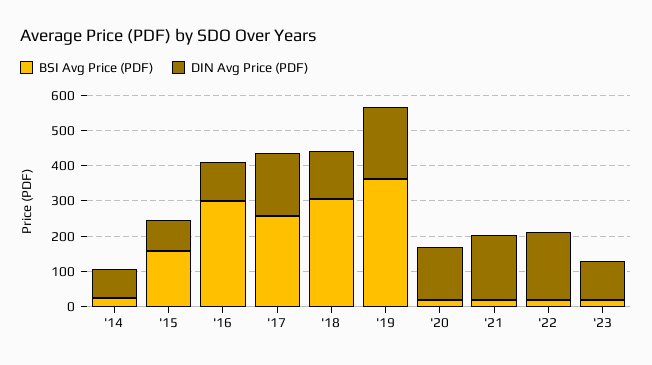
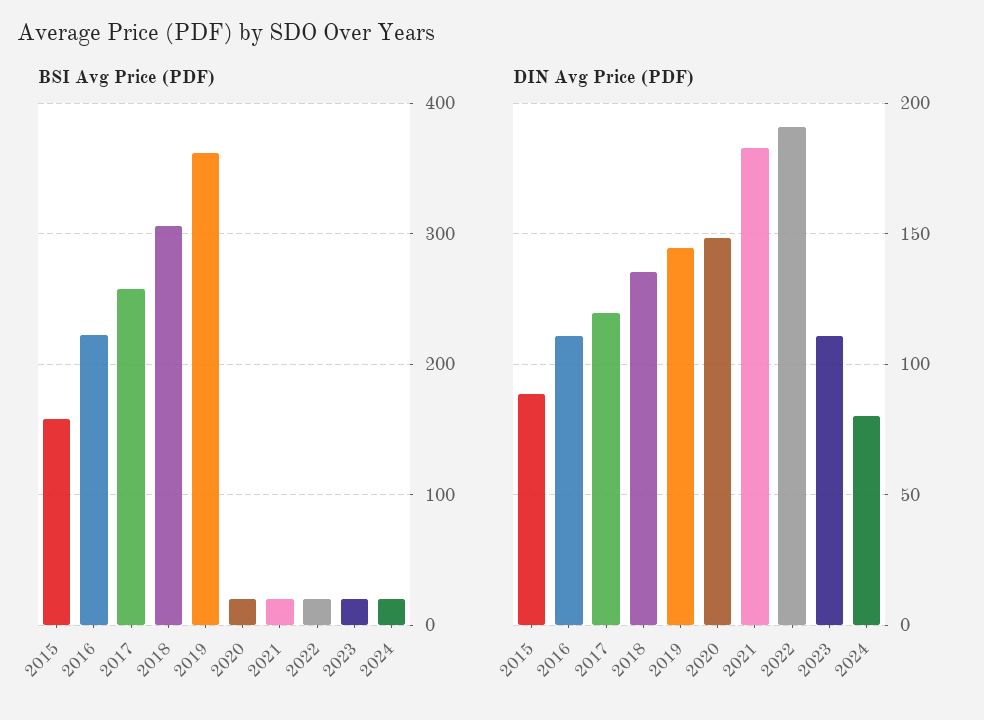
BSI Avg Price (PDF), '14: 25 -> none
DIN Avg Price (PDF), '14: 75 -> none
BSI Avg Price (PDF), '16: 300 -> 220
DIN Avg Price (PDF), '17: 175 -> 120
DIN Avg Price (PDF), '19: 200 -> 145
BSI Avg Price (PDF), 2024: none -> 20
DIN Avg Price (PDF), 2024: none -> 80

